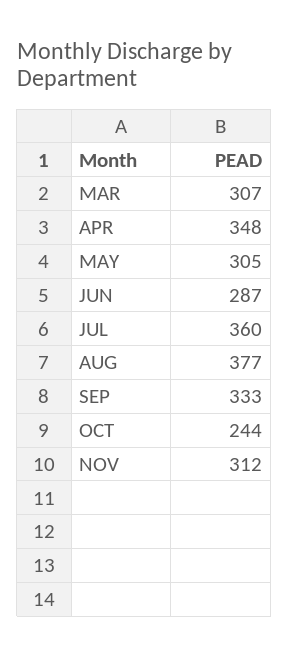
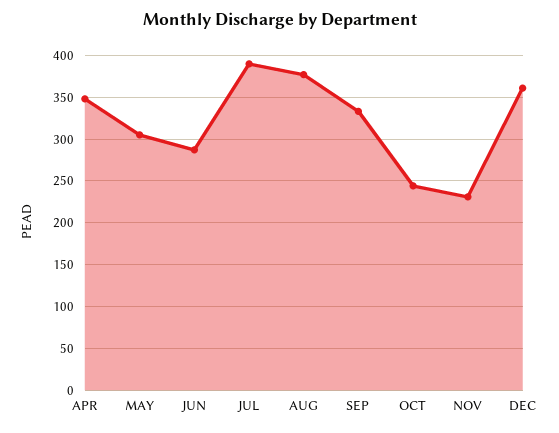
MAR: 307 -> none
JUL: 360 -> 390
NOV: 312 -> 230
DEC: none -> 360

